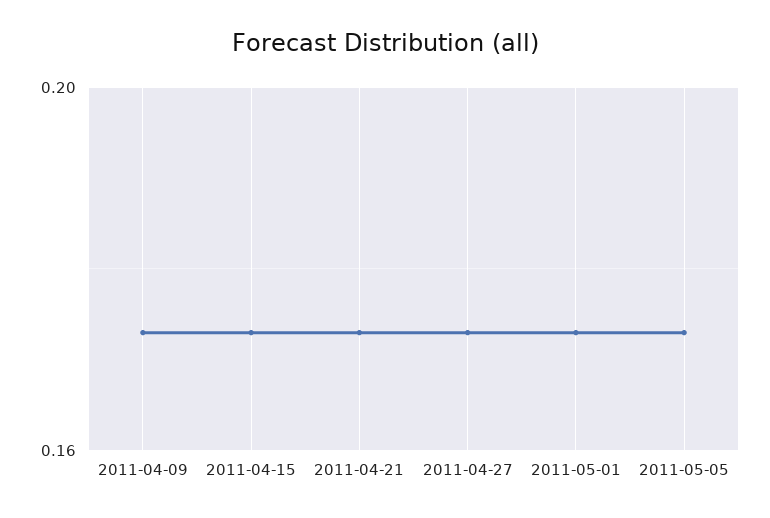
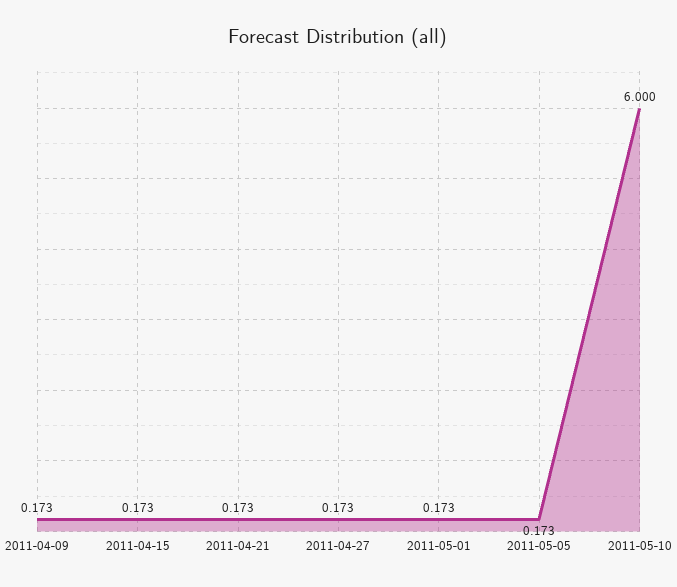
2011-05-10: none -> 6

